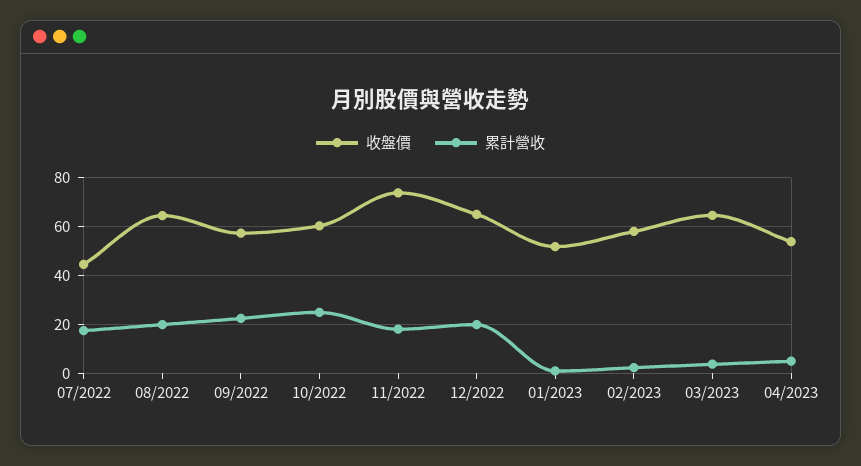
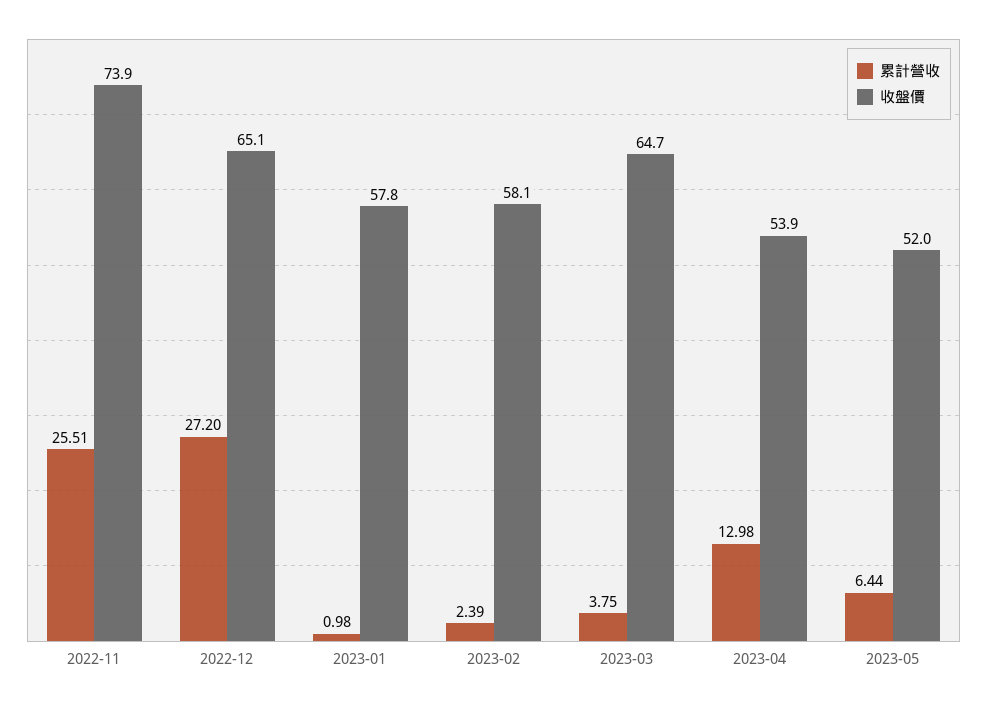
收盤價, 07/2022: 45 -> none
累計營收, 07/2022: 17.5 -> none
收盤價, 08/2022: 65 -> none
累計營收, 08/2022: 20 -> none
收盤價, 09/2022: 57.5 -> none
累計營收, 09/2022: 22.5 -> none
收盤價, 10/2022: 60 -> none
累計營收, 10/2022: 25 -> none
累計營收, 11/2022: 17.5 -> 25.51
累計營收, 12/2022: 20 -> 27.2
收盤價, 01/2023: 52.5 -> 57.8
累計營收, 04/2023: 5 -> 12.98
累計營收, 2023-05: none -> 6.44
收盤價, 2023-05: none -> 52

